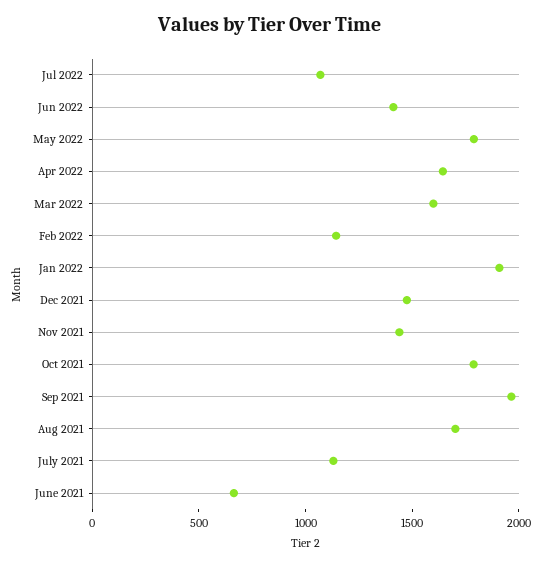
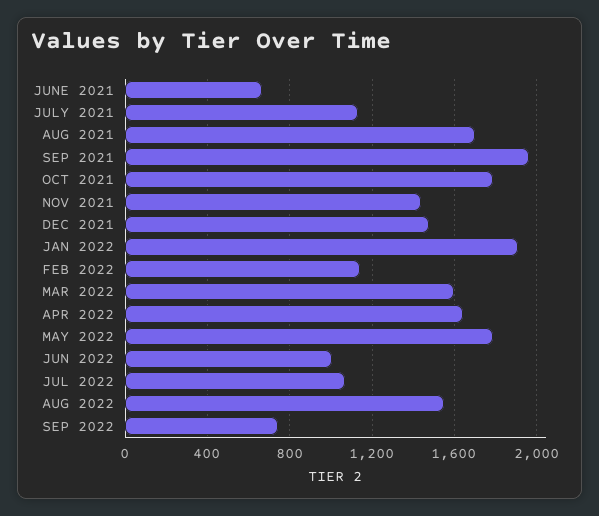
Jun 2022: 1400 -> 1000
AUG 2022: none -> 1550
SEP 2022: none -> 750

